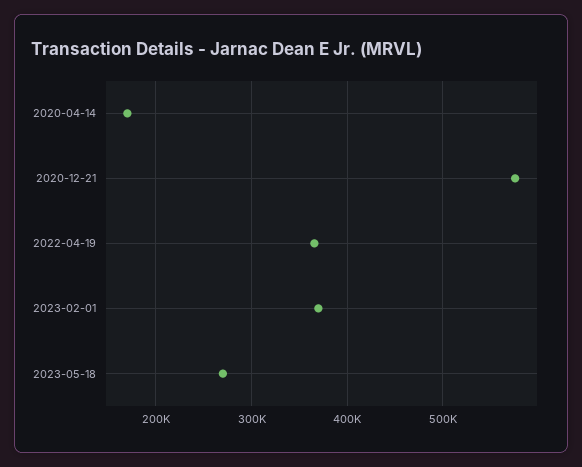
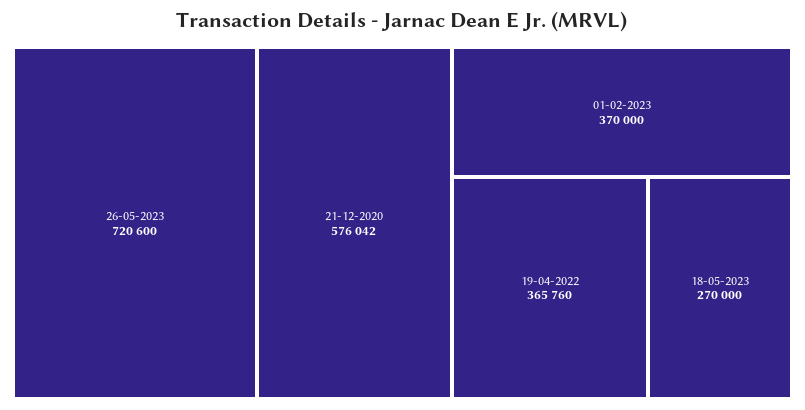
2020-04-14: 170000 -> none
26-05-2023: none -> 720600

